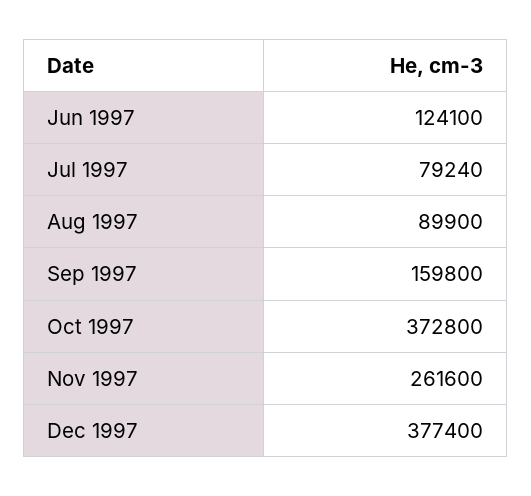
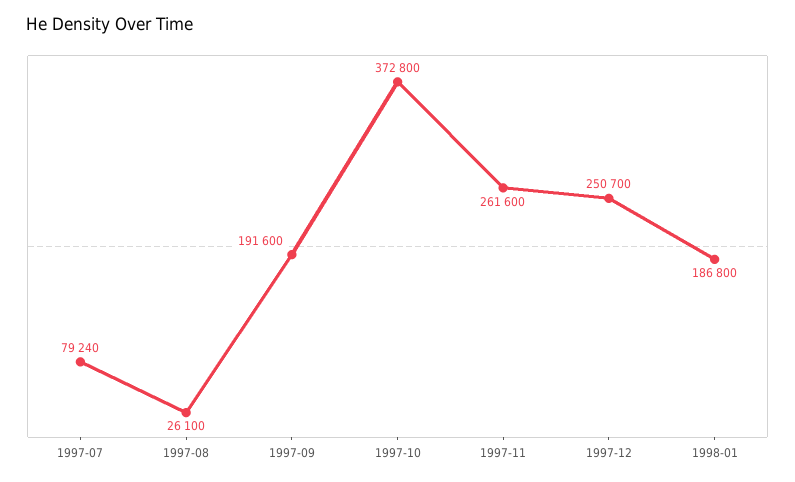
Jun 1997: 124100 -> none
Aug 1997: 89900 -> 26100
Sep 1997: 159800 -> 191600
Dec 1997: 377400 -> 250700
1998-01: none -> 186800

